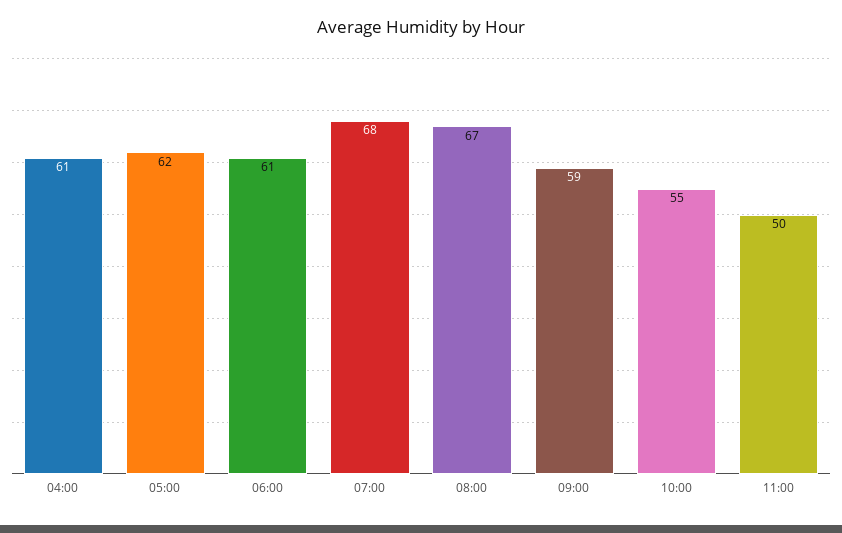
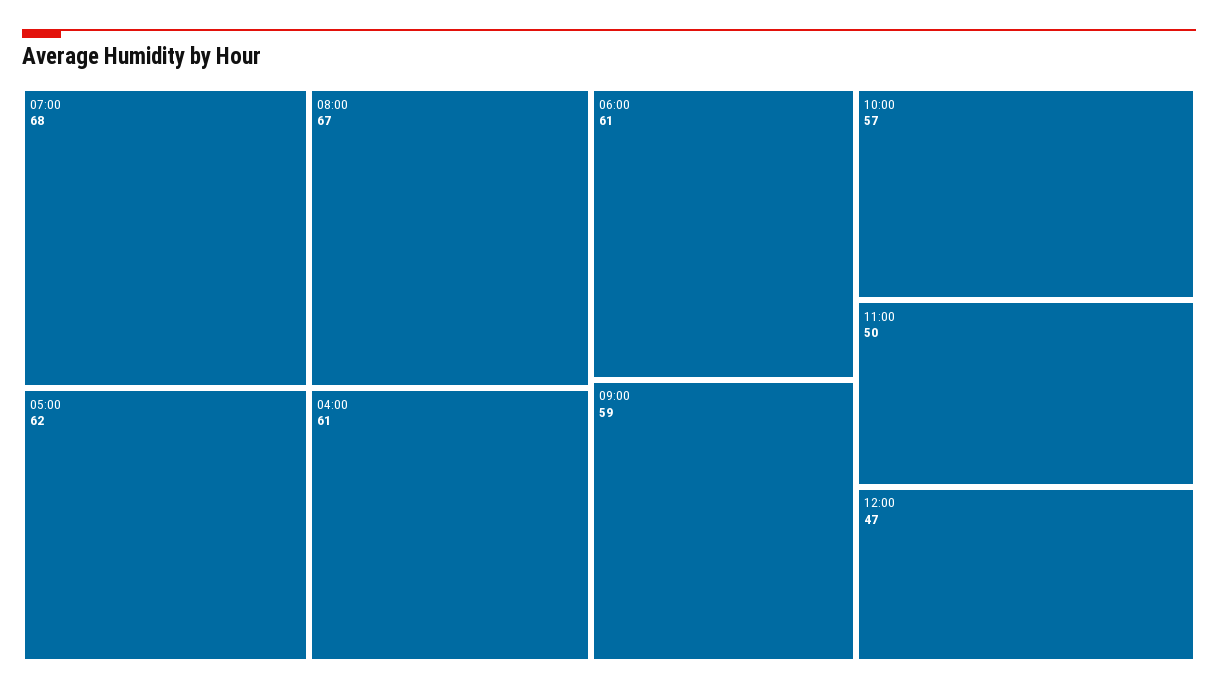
10:00: 55 -> 57
12:00: none -> 47

